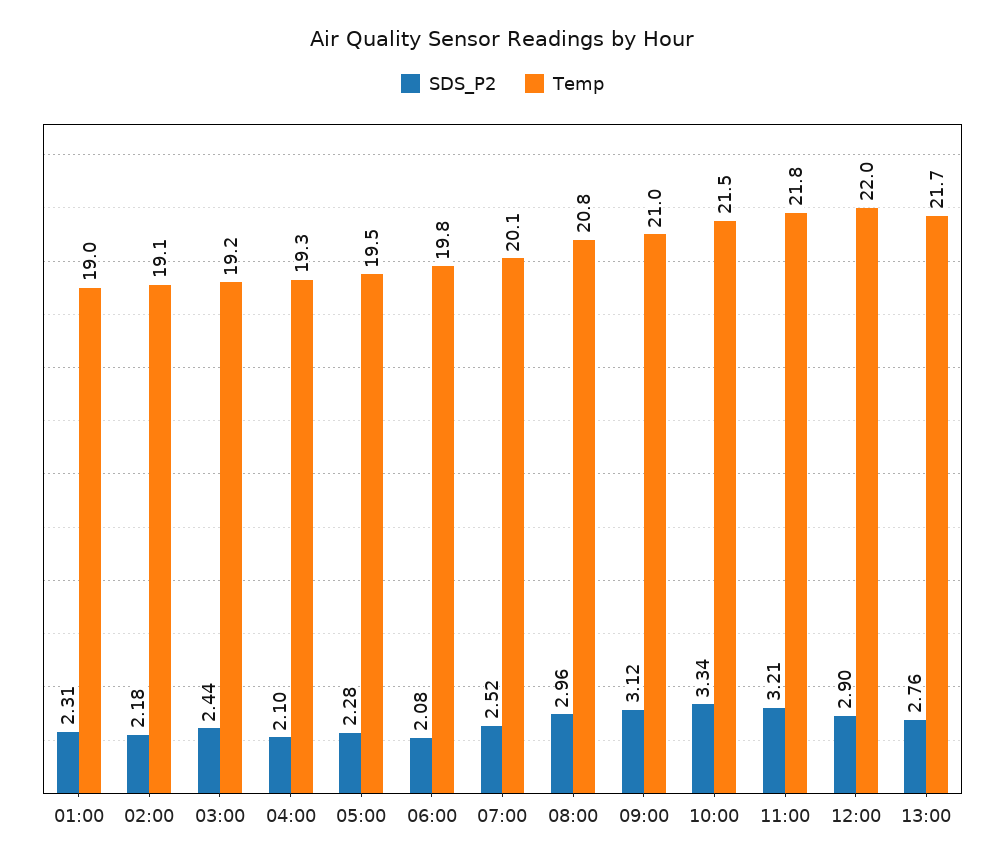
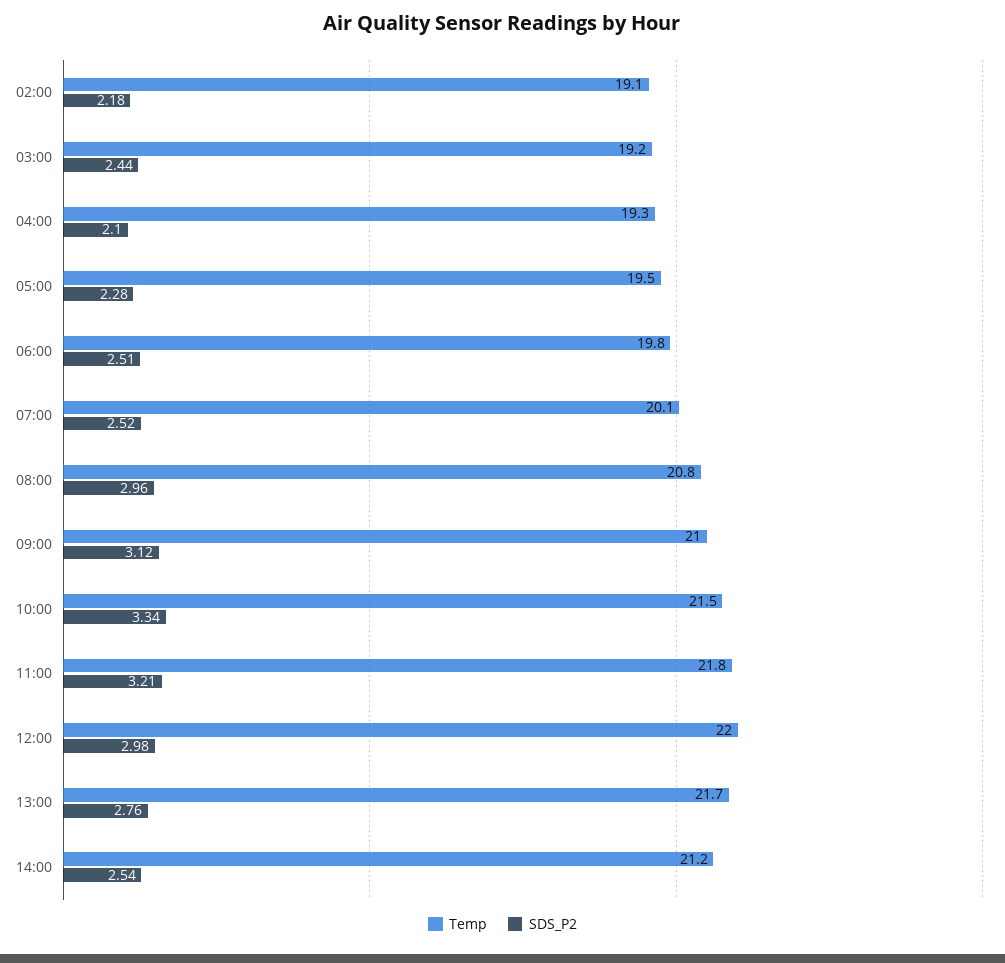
SDS_P2, 01:00: 2.31 -> none
Temp, 01:00: 19 -> none
SDS_P2, 06:00: 2.08 -> 2.51
SDS_P2, 12:00: 2.9 -> 2.98
Temp, 14:00: none -> 21.2
SDS_P2, 14:00: none -> 2.54

